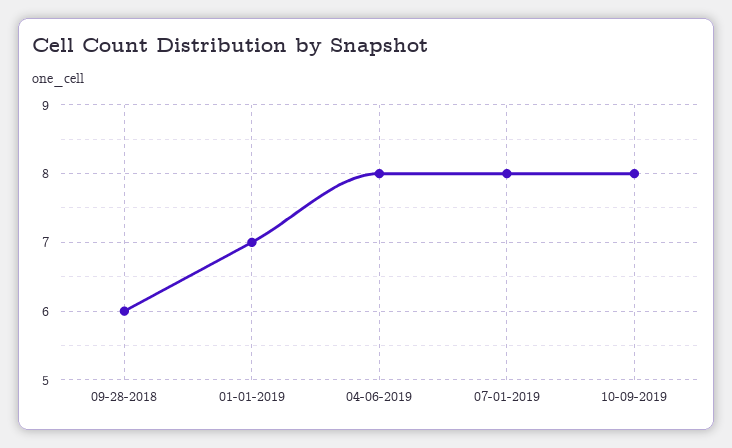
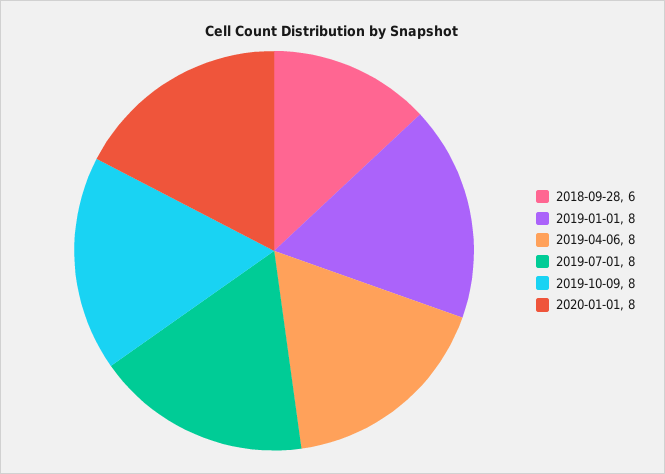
01-01-2019: 7 -> 8
2020-01-01: none -> 8

